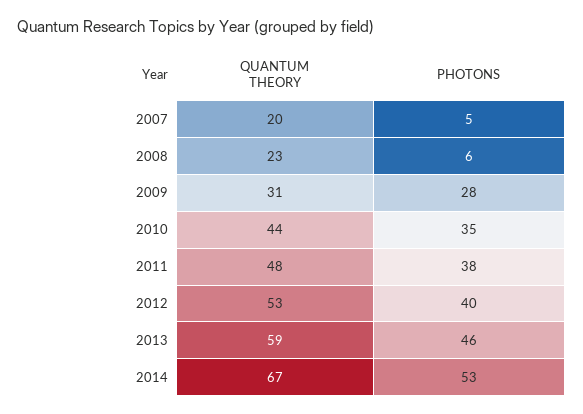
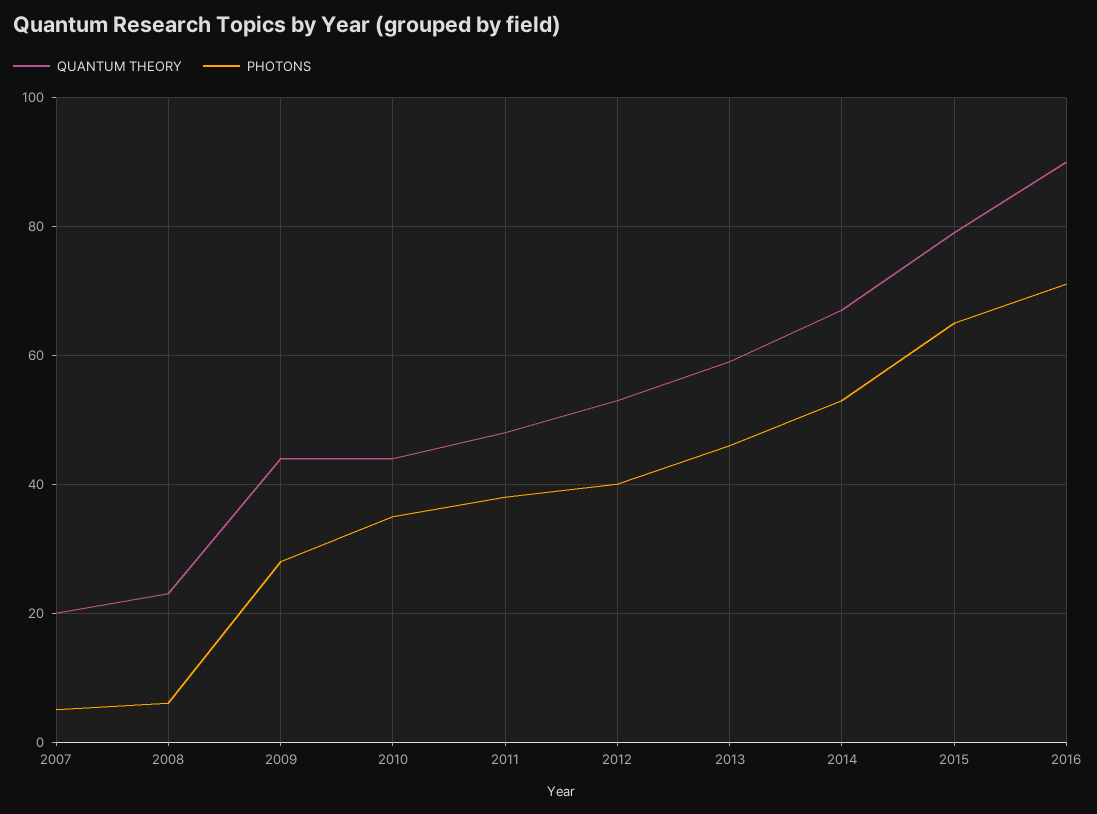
QUANTUM THEORY, 2009: 31 -> 45
QUANTUM THEORY, 2015: none -> 80
PHOTONS, 2015: none -> 65
QUANTUM THEORY, 2016: none -> 90
PHOTONS, 2016: none -> 70

